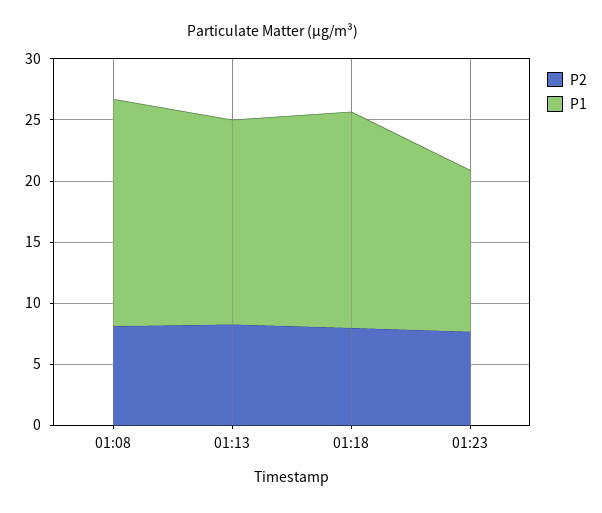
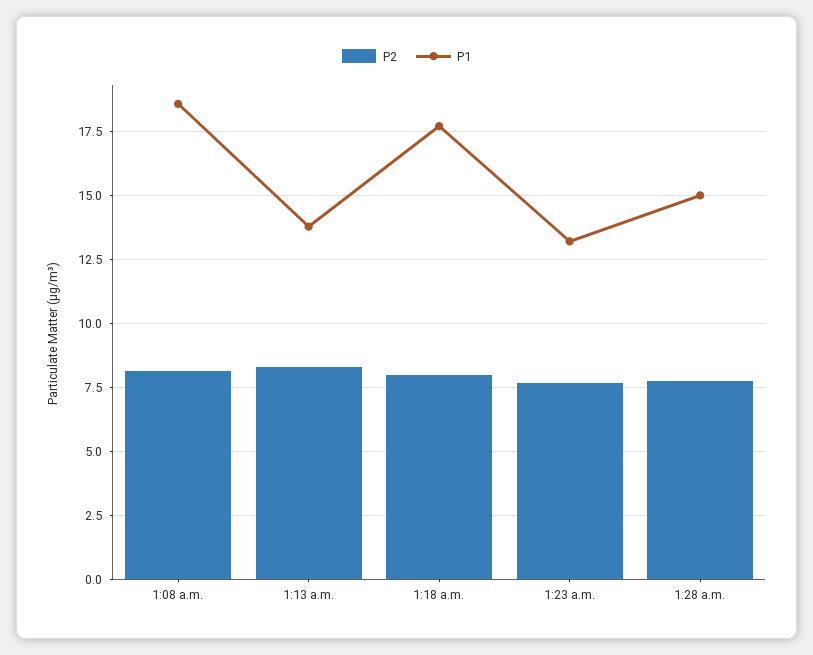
P1, 01:13: 17 -> 13.75
P2, 1:28 a.m.: none -> 7.75
P1, 1:28 a.m.: none -> 15

